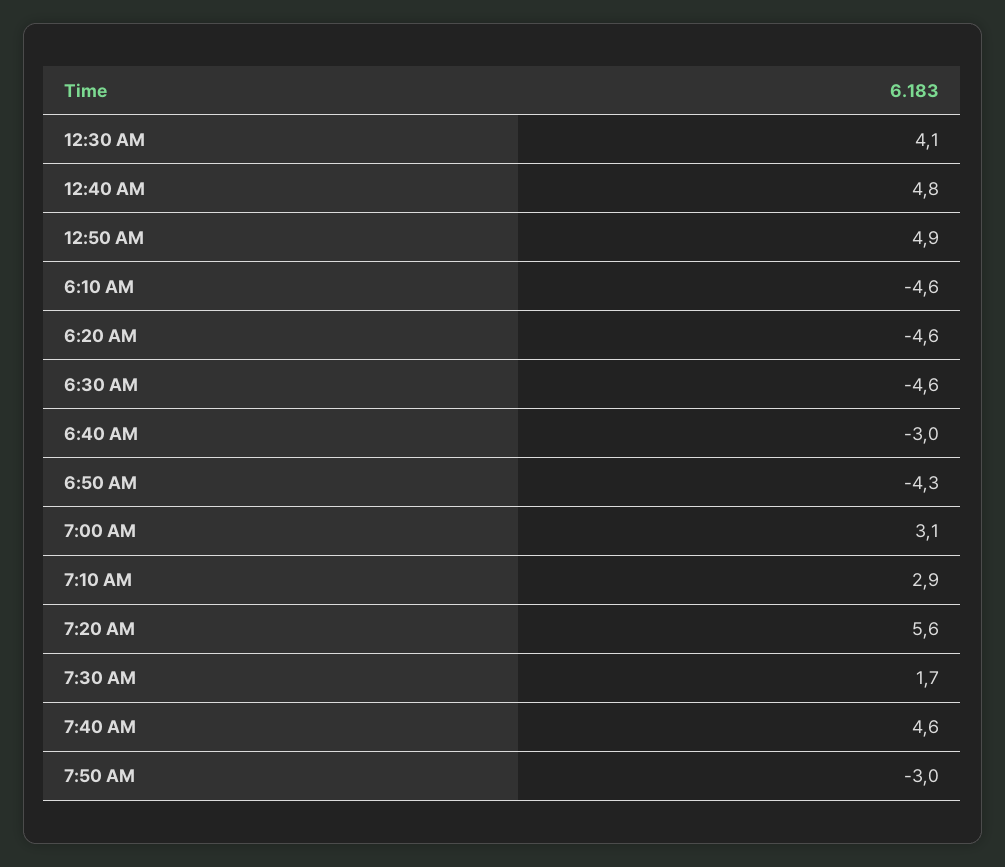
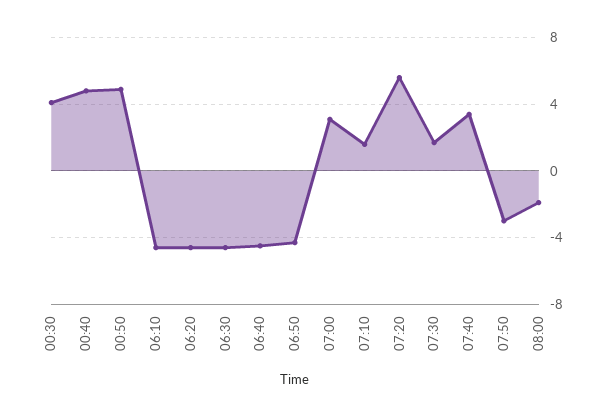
6:40 AM: -3 -> -4.5
7:10 AM: 2.9 -> 1.5
7:40 AM: 4.6 -> 3.5
08:00: none -> -2

